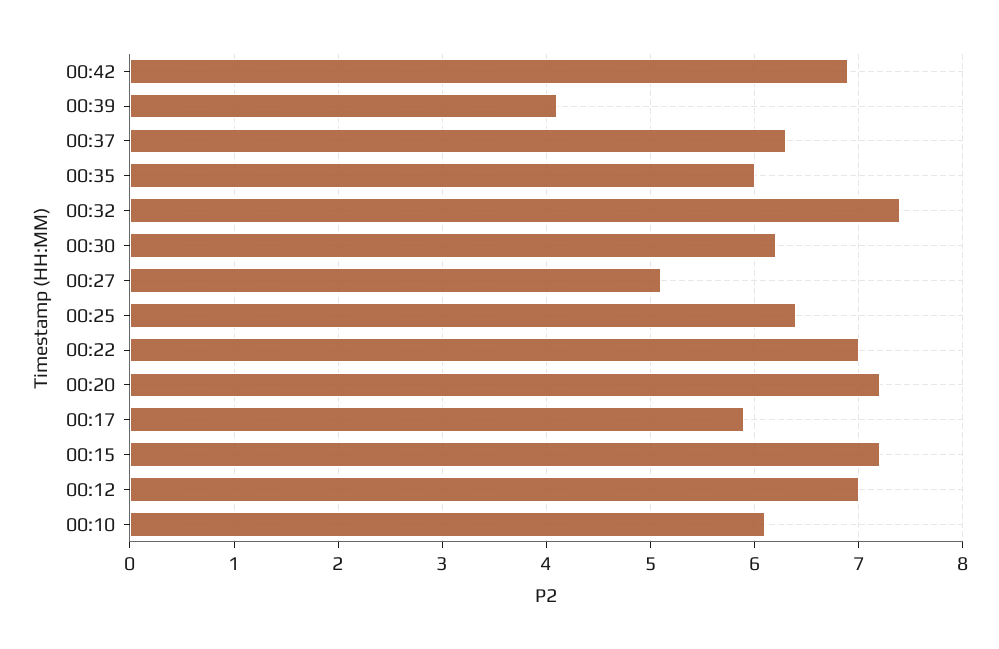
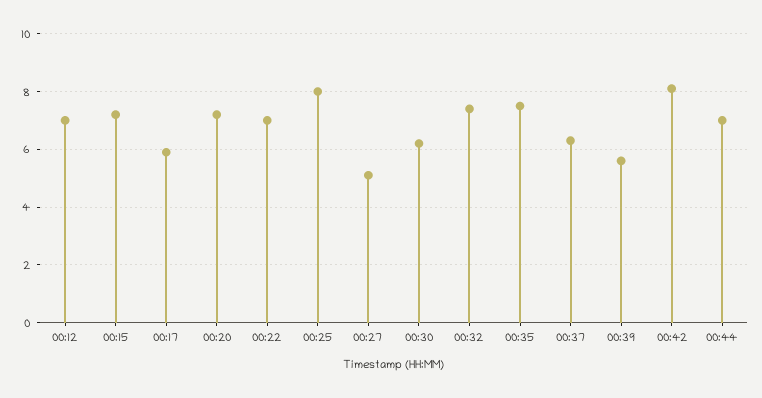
00:42: 6.9 -> 8
00:39: 4.1 -> 5.5
00:35: 6 -> 7.5
00:25: 6.4 -> 8
00:10: 6.1 -> none
00:44: none -> 7

